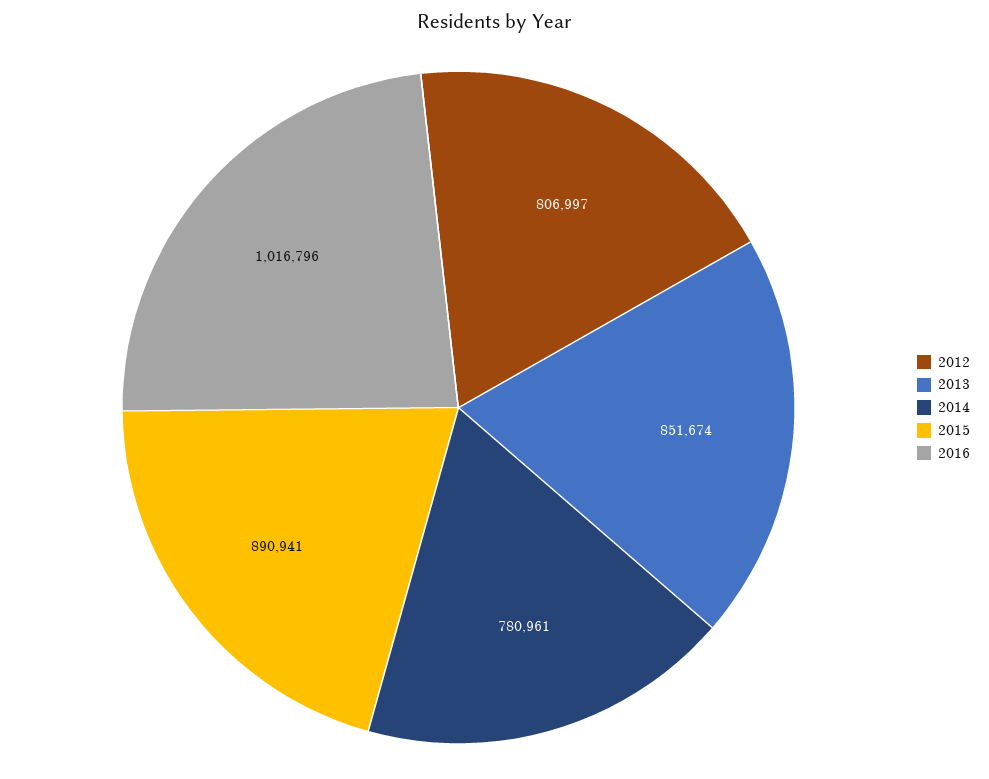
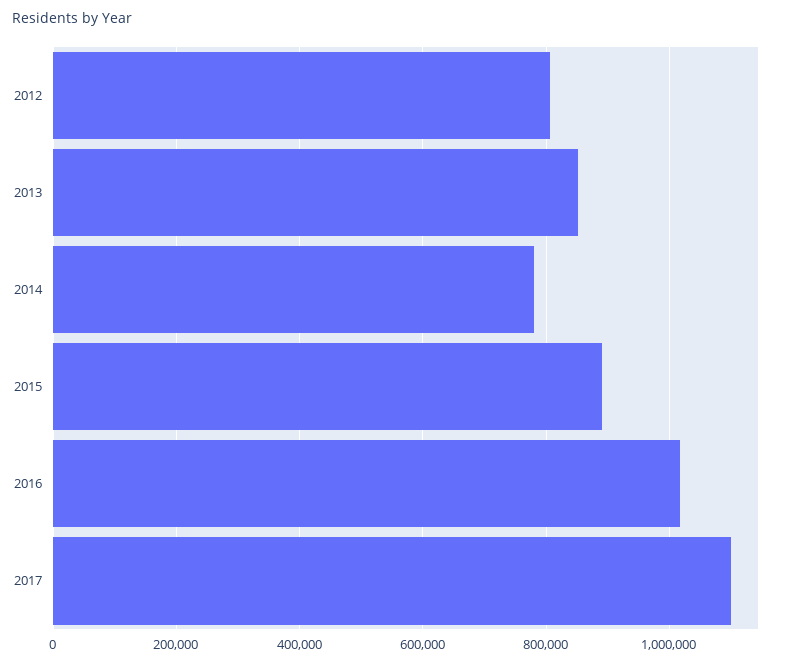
2017: none -> 1100000

